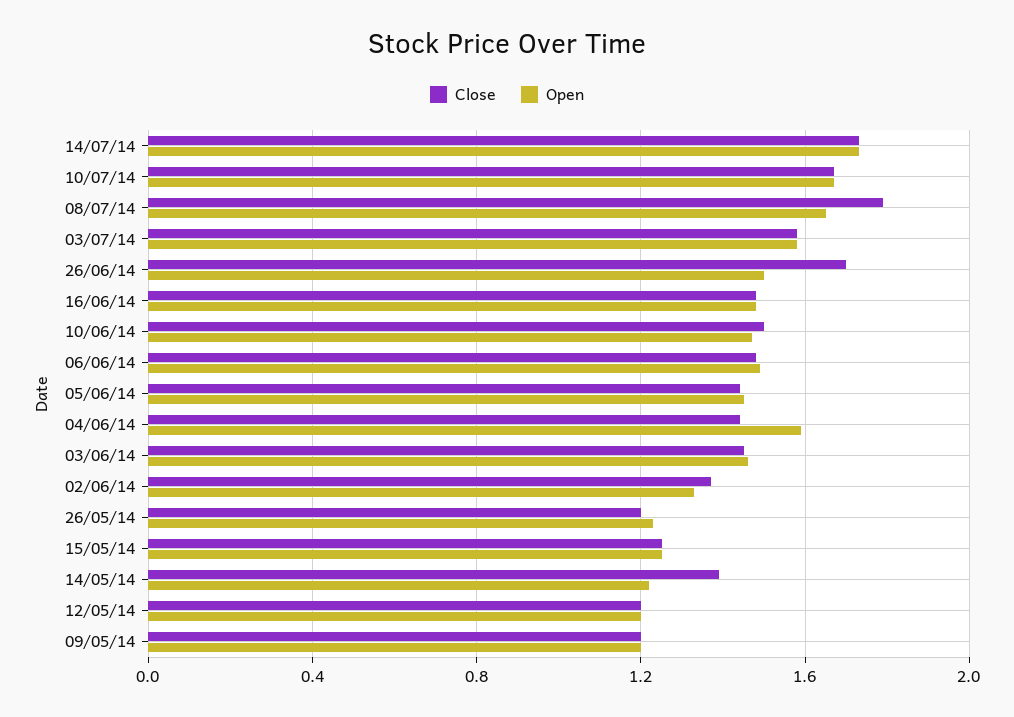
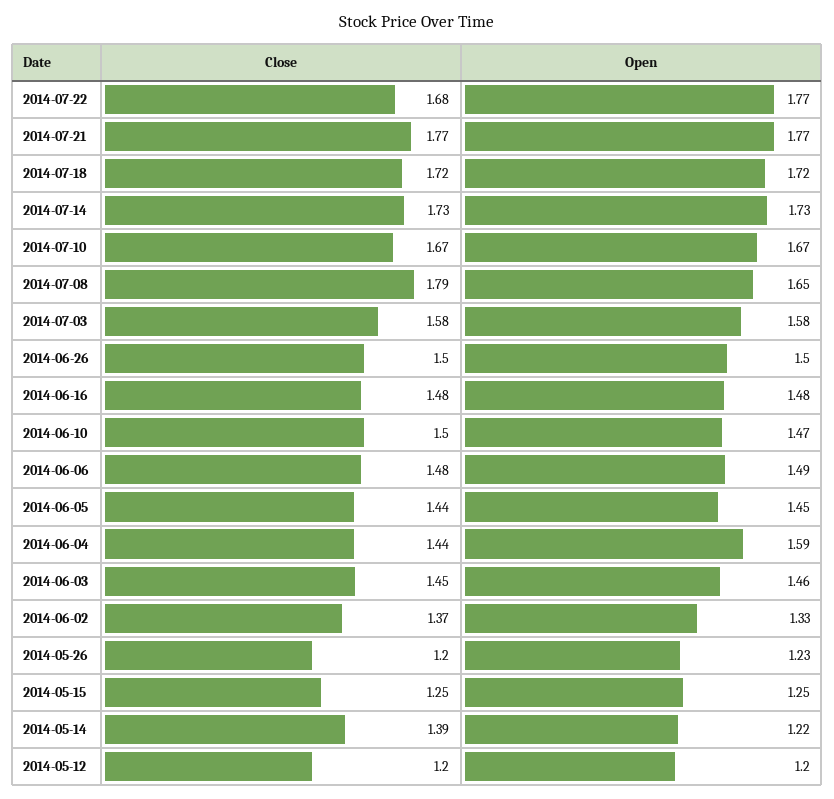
Close, 26/06/14: 1.7 -> 1.5
Close, 09/05/14: 1.2 -> none
Open, 09/05/14: 1.2 -> none
Close, 2014-07-22: none -> 1.68
Open, 2014-07-22: none -> 1.77
Close, 2014-07-21: none -> 1.77
Open, 2014-07-21: none -> 1.77
Close, 2014-07-18: none -> 1.72
Open, 2014-07-18: none -> 1.72

